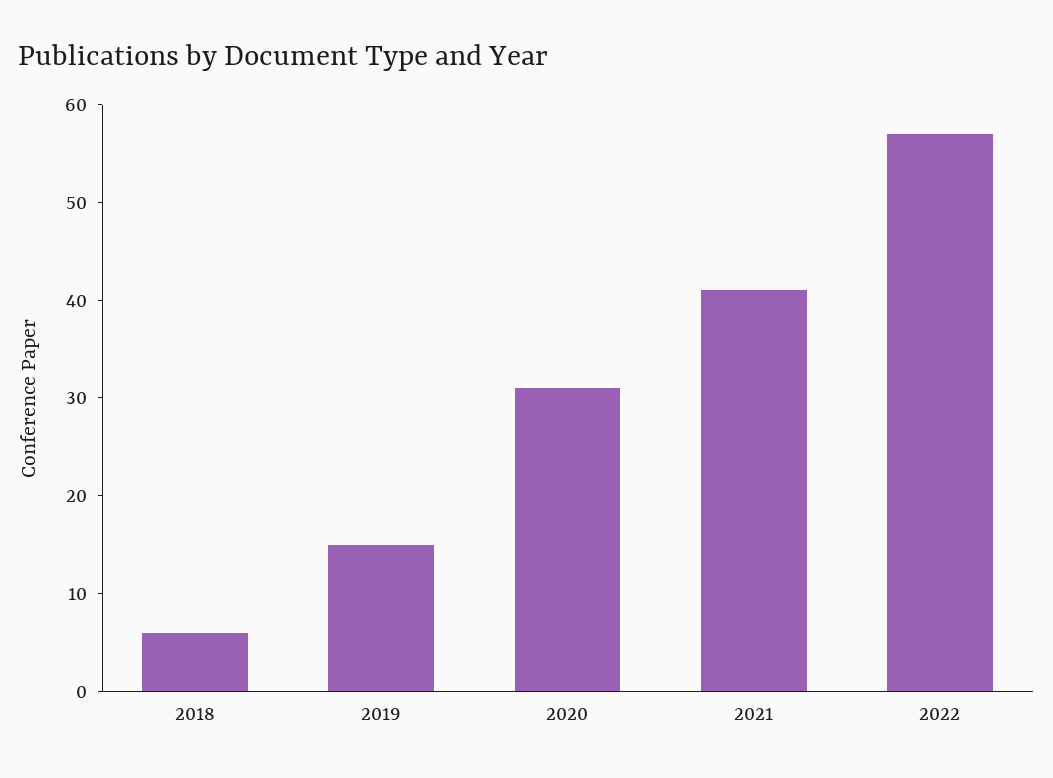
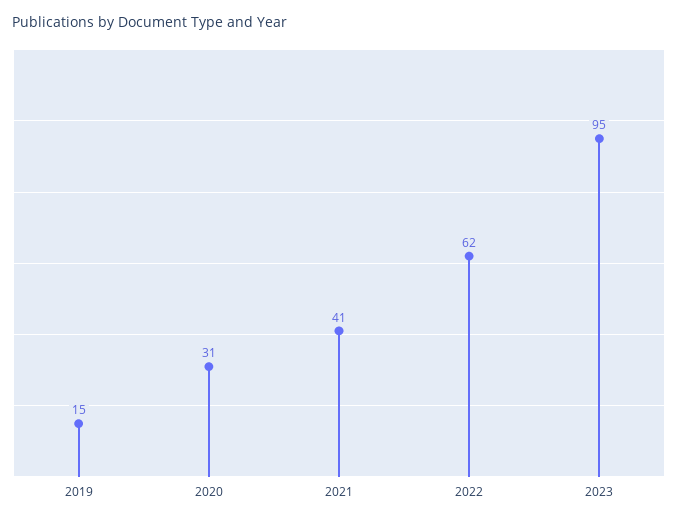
2018: 6 -> none
2022: 57 -> 62
2023: none -> 95

